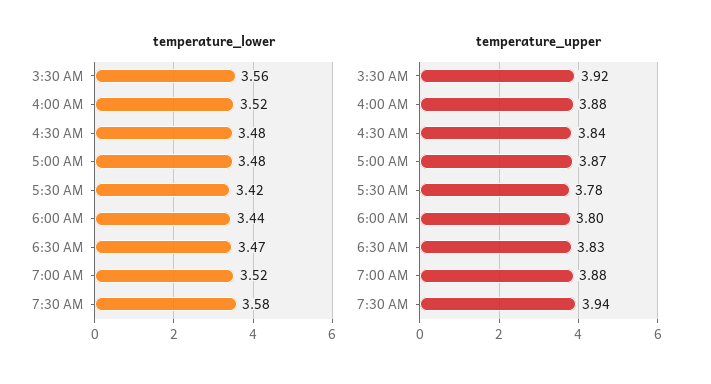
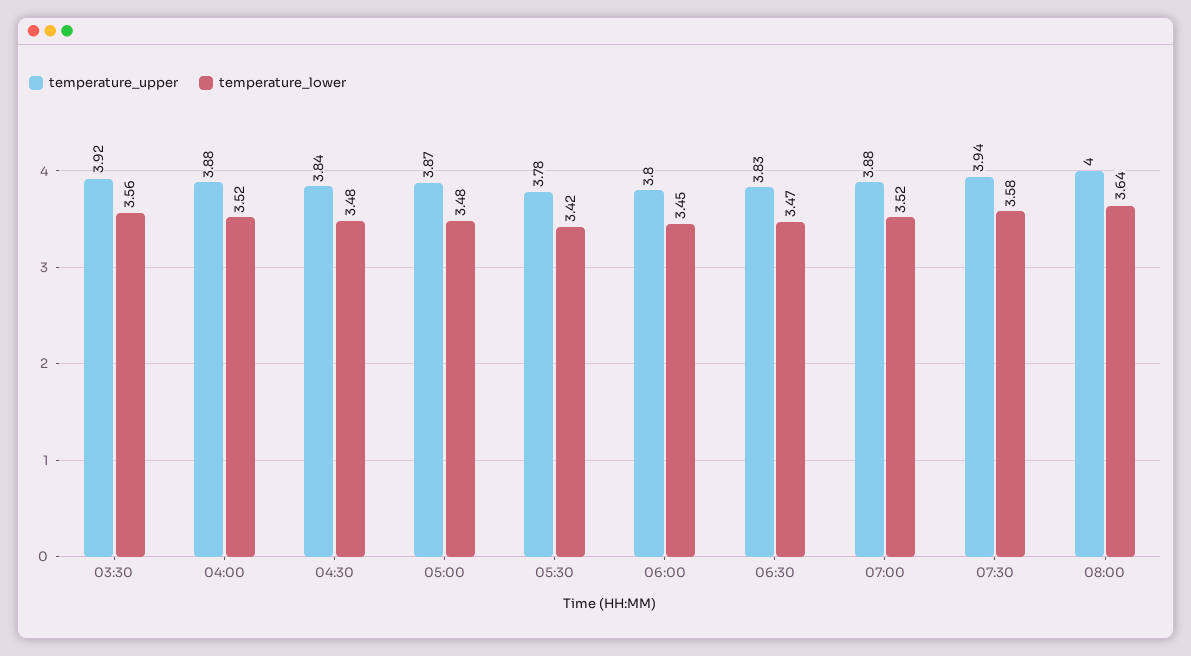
temperature_lower, 6:00 AM: 3.44 -> 3.45
temperature_upper, 08:00: none -> 4
temperature_lower, 08:00: none -> 3.64

